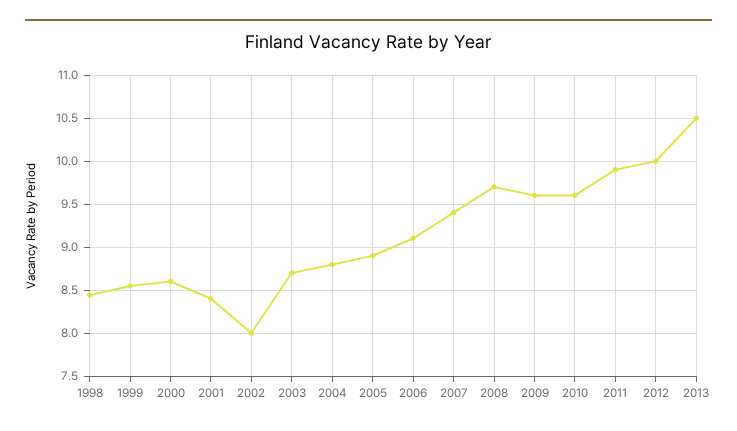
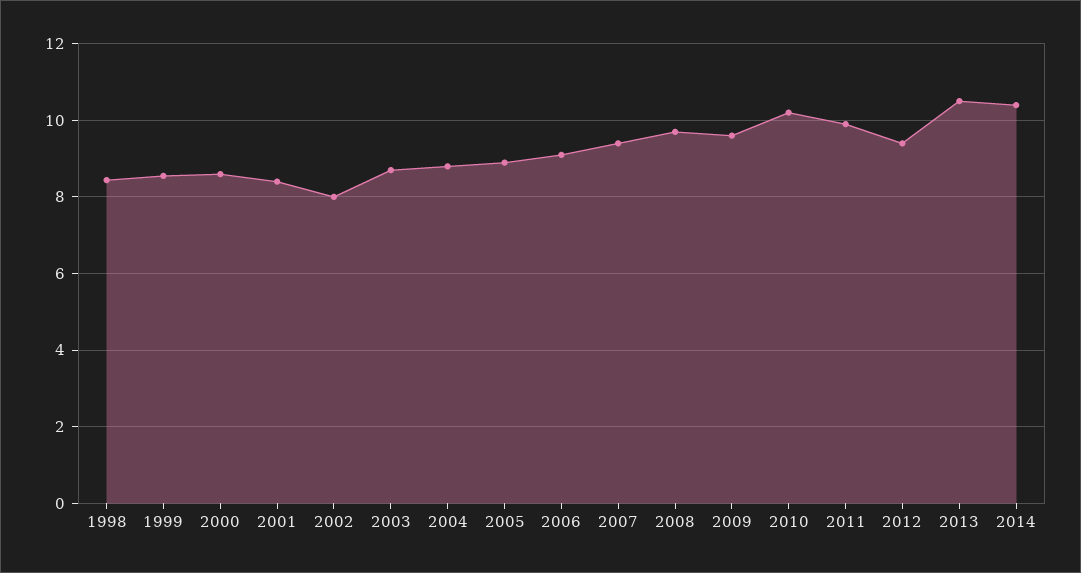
2010: 9.6 -> 10.2
2012: 10 -> 9.4
2014: none -> 10.4

